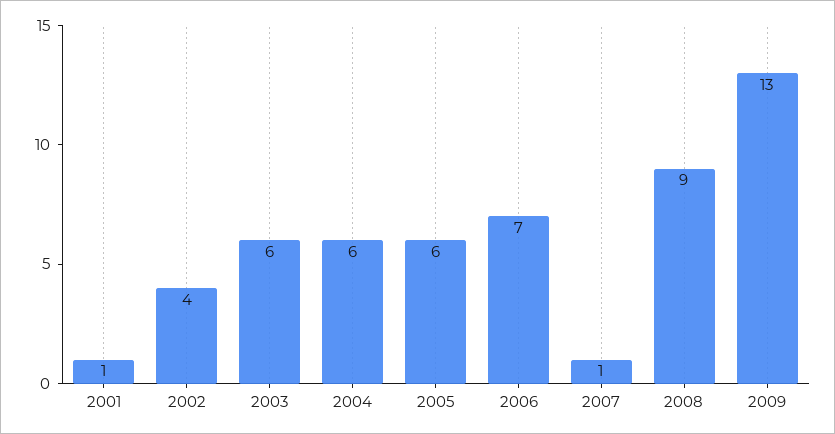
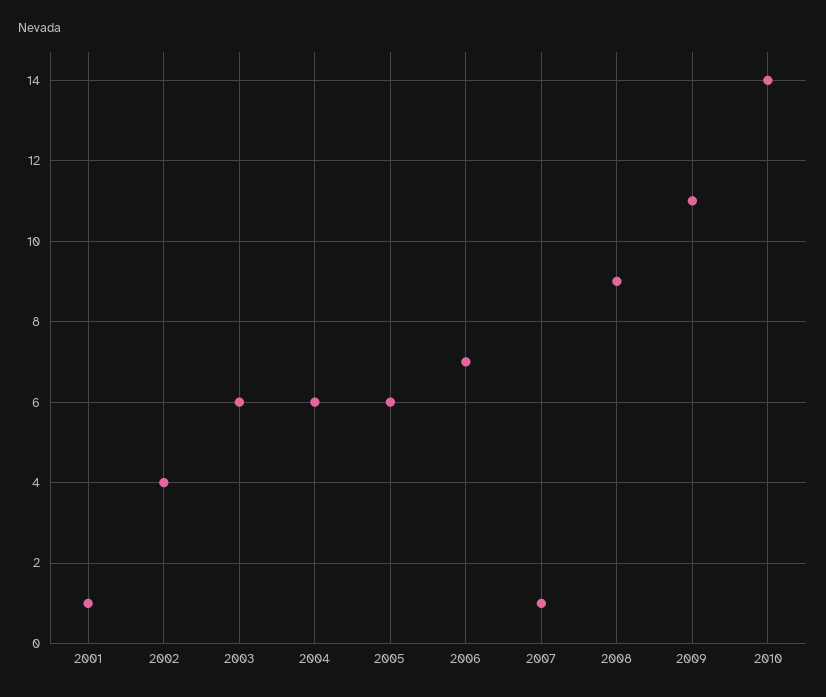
2009: 13 -> 11
2010: none -> 14

